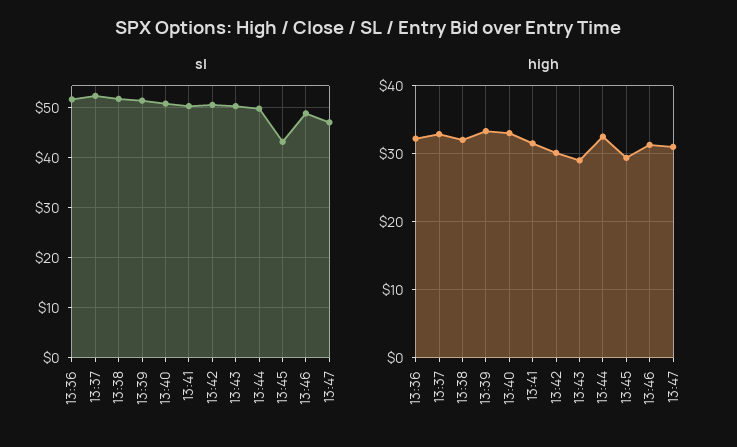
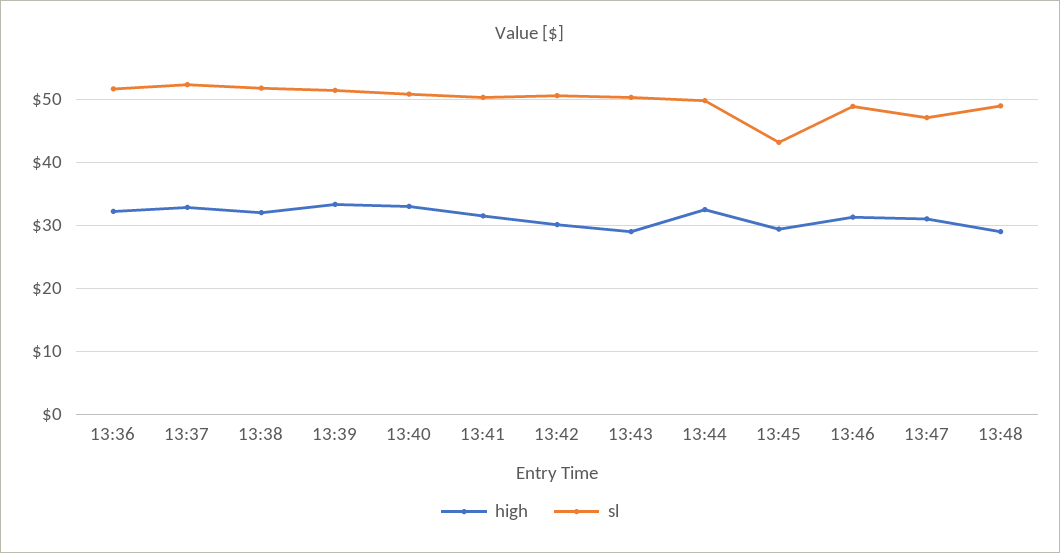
high, 13:48: none -> 29
sl, 13:48: none -> 49

